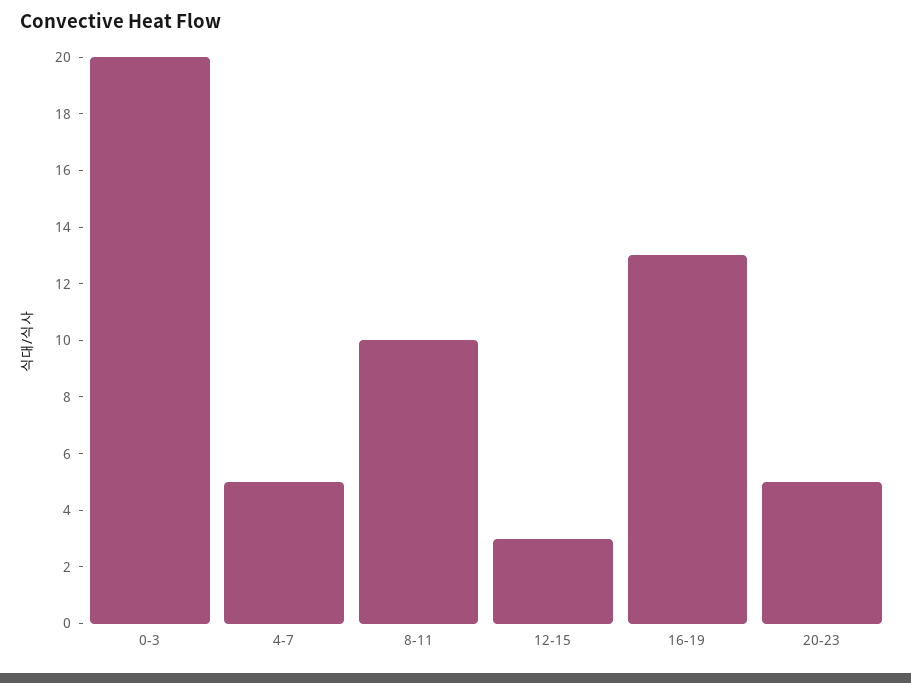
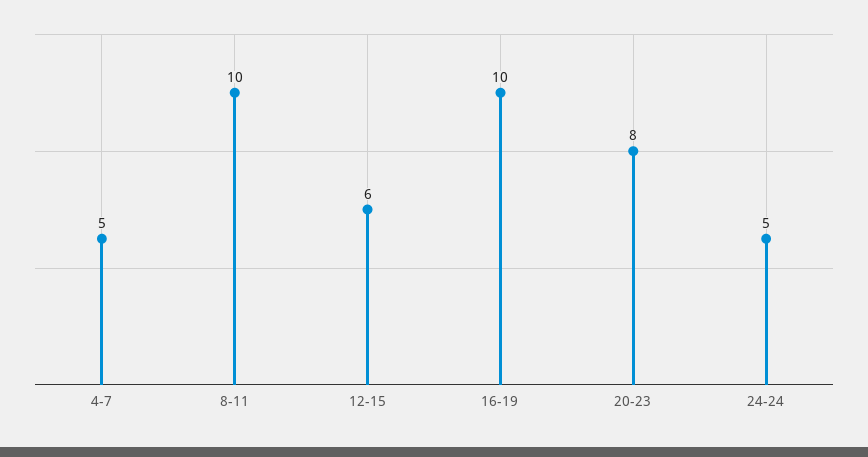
0-3: 20 -> none
12-15: 3 -> 6
16-19: 13 -> 10
20-23: 5 -> 8
24-24: none -> 5

